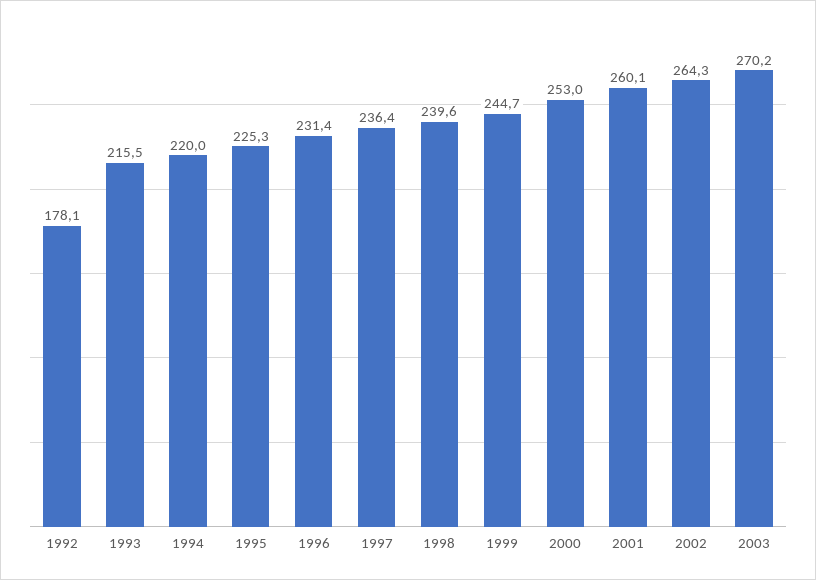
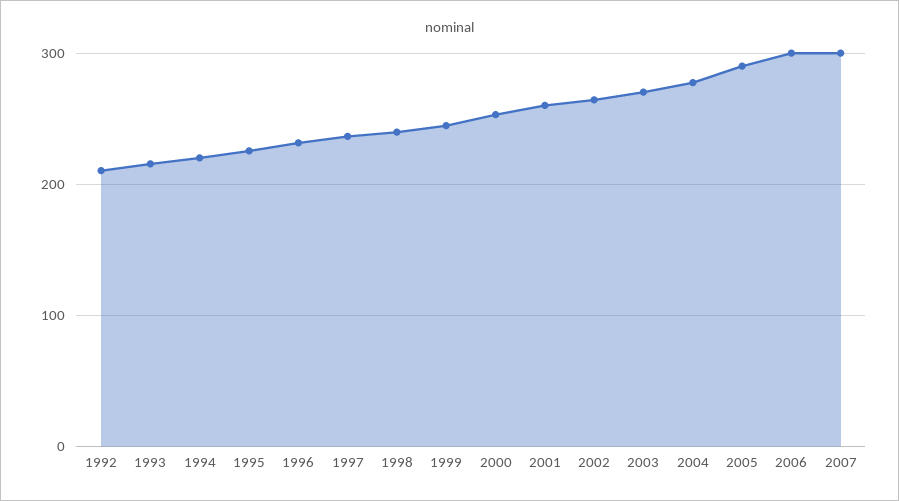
1992: 178.1 -> 210
2004: none -> 280
2005: none -> 290
2006: none -> 300
2007: none -> 300

